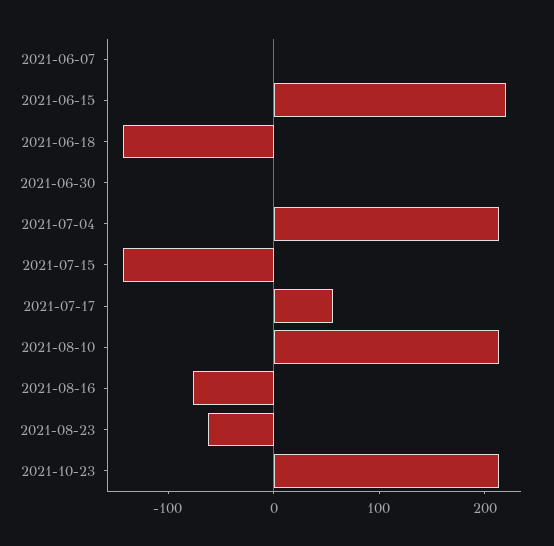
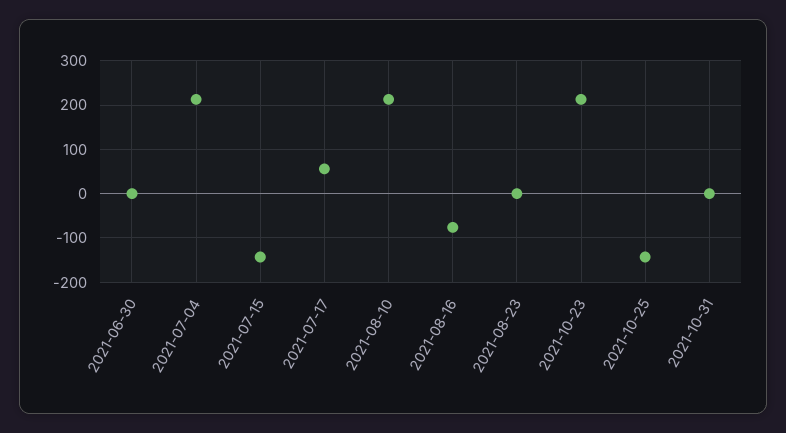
2021-06-07: 0 -> none
2021-06-15: 220 -> none
2021-06-18: -140 -> none
2021-08-23: -60 -> 0
2021-10-25: none -> -140
2021-10-31: none -> 0

